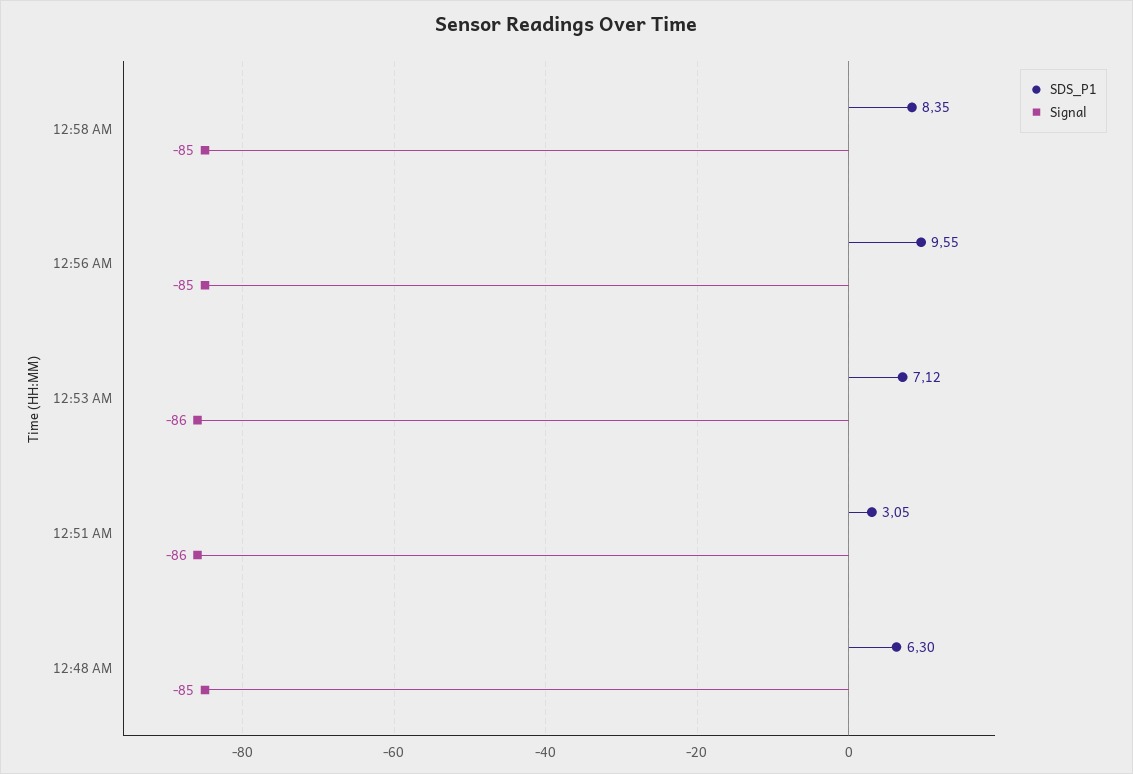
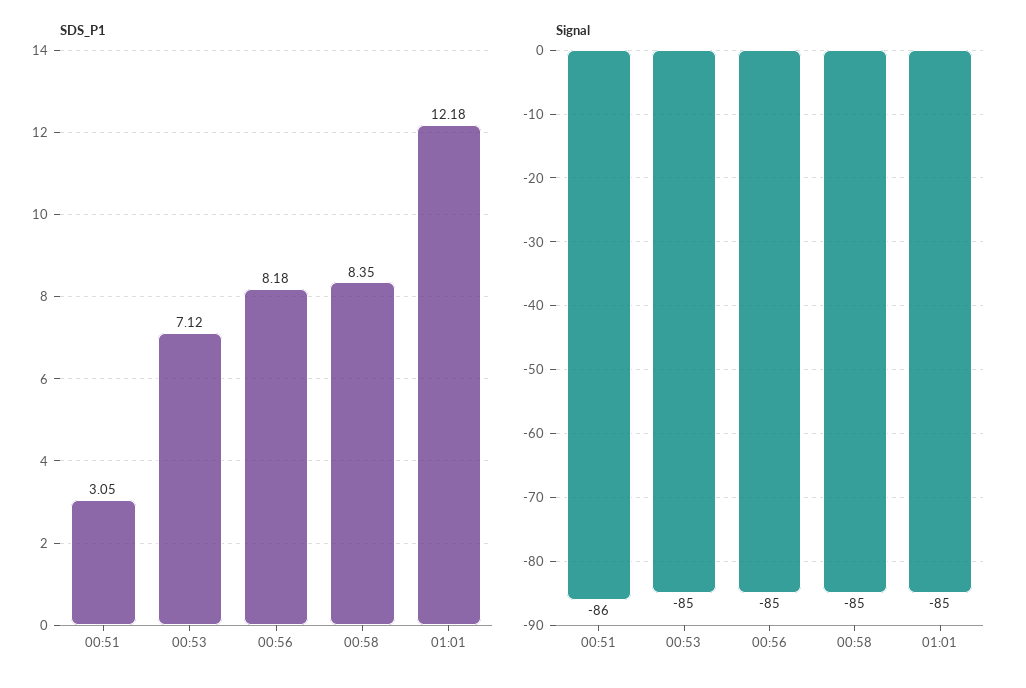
SDS_P1, 12:56 AM: 9.55 -> 8.18
Signal, 12:53 AM: -86 -> -85
SDS_P1, 12:48 AM: 6.3 -> none
Signal, 12:48 AM: -85 -> none
SDS_P1, 01:01: none -> 12.18
Signal, 01:01: none -> -85

